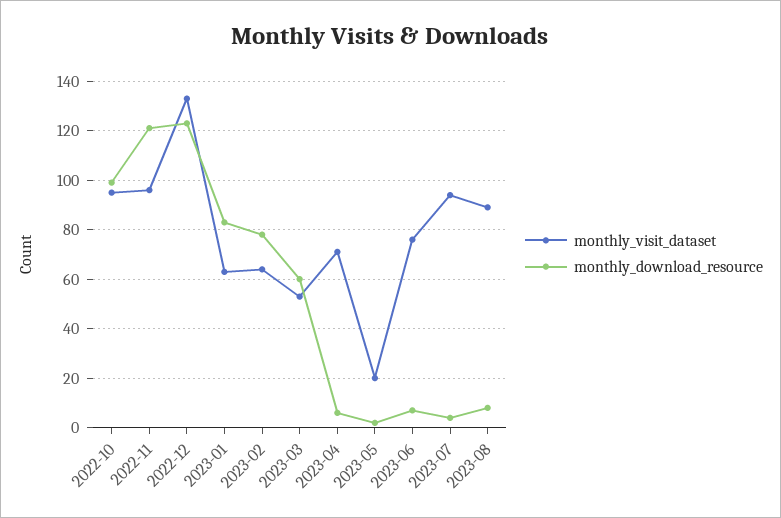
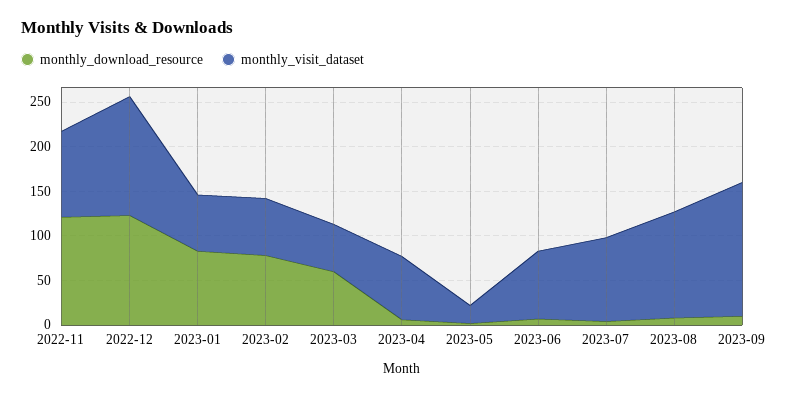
monthly_visit_dataset, 2022-10: 95 -> none
monthly_download_resource, 2022-10: 100 -> none
monthly_visit_dataset, 2023-08: 90 -> 120
monthly_download_resource, 2023-09: none -> 10
monthly_visit_dataset, 2023-09: none -> 150

